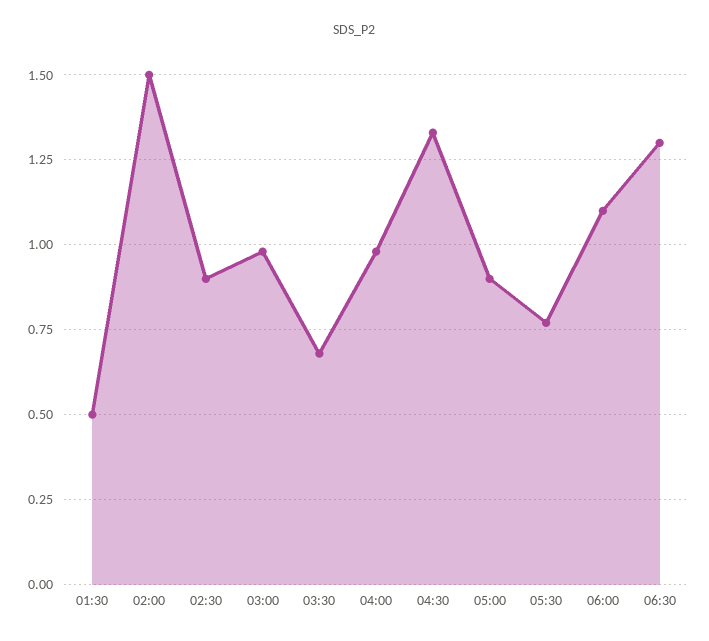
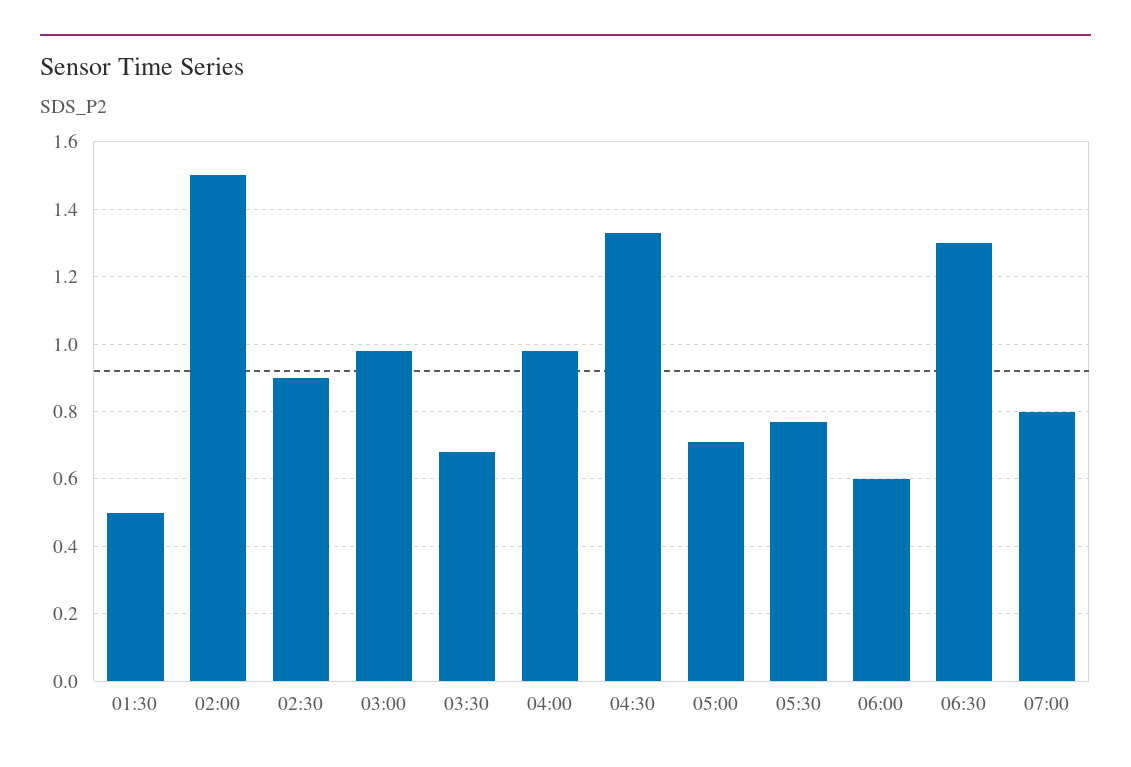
05:00: 0.9 -> 0.7
06:00: 1.1 -> 0.6
07:00: none -> 0.8

